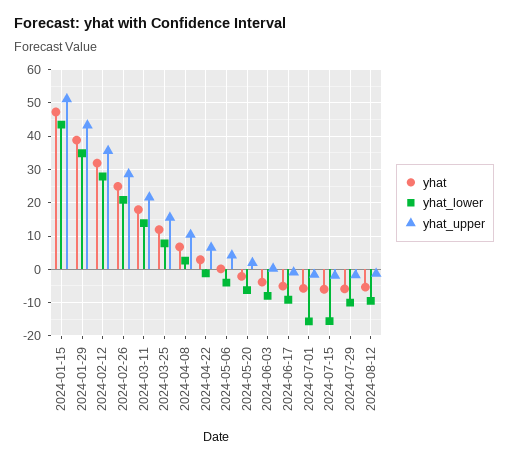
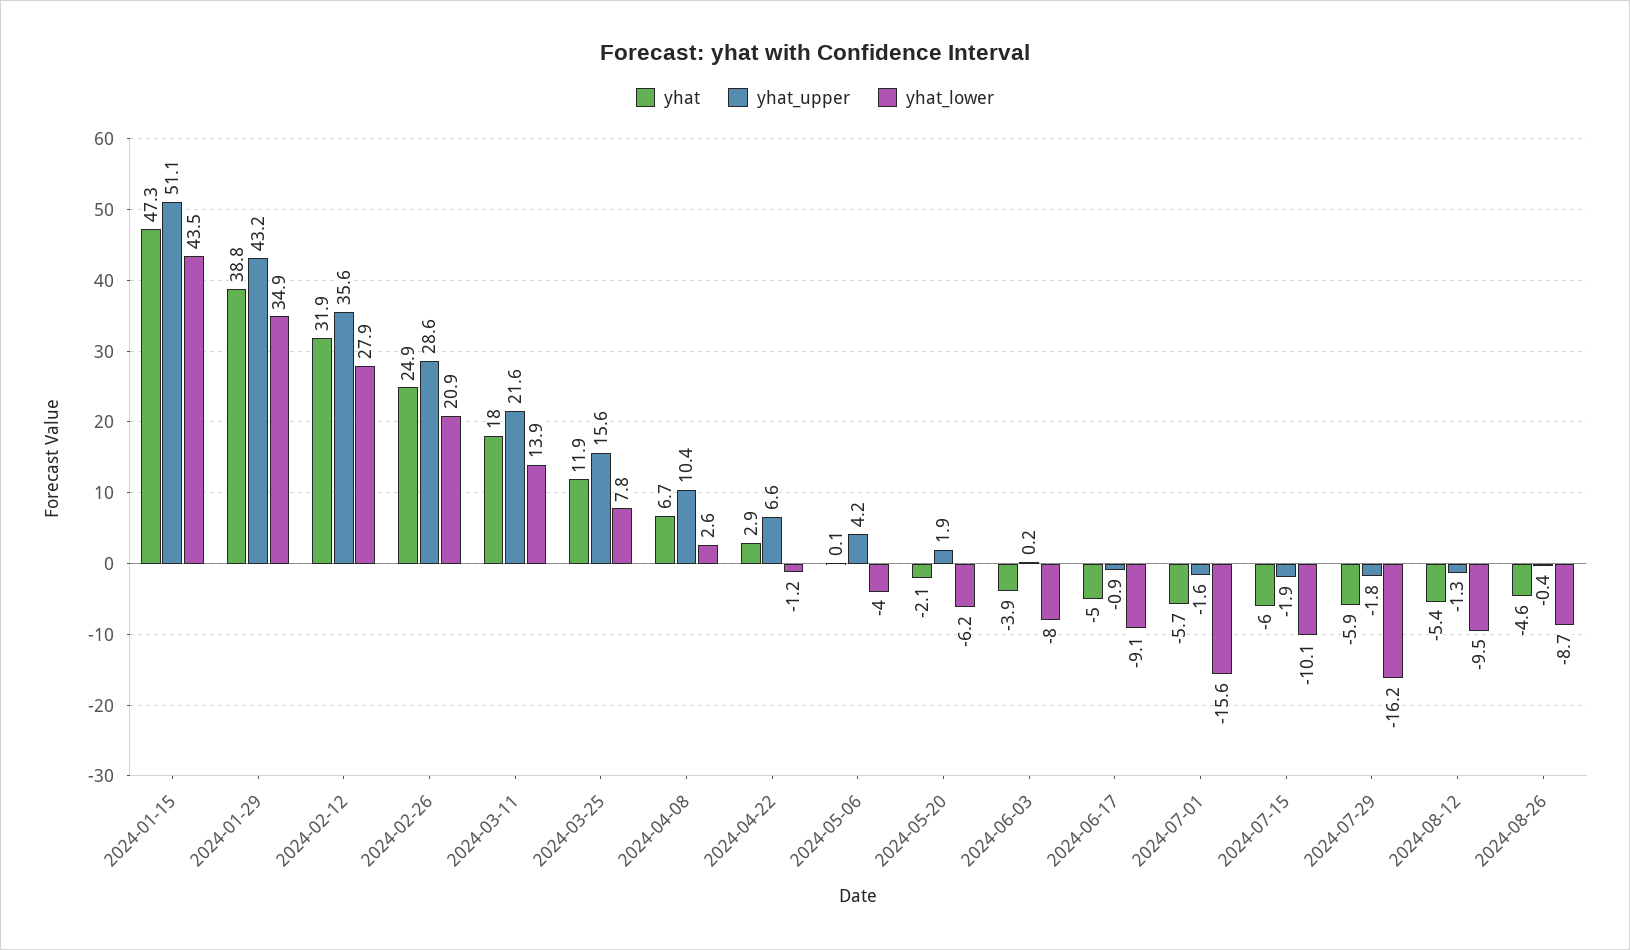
yhat_lower, 2024-07-15: -16 -> -10.1
yhat_lower, 2024-07-29: -10 -> -16.2
yhat, 2024-08-26: none -> -4.6
yhat_upper, 2024-08-26: none -> -0.4
yhat_lower, 2024-08-26: none -> -8.7

